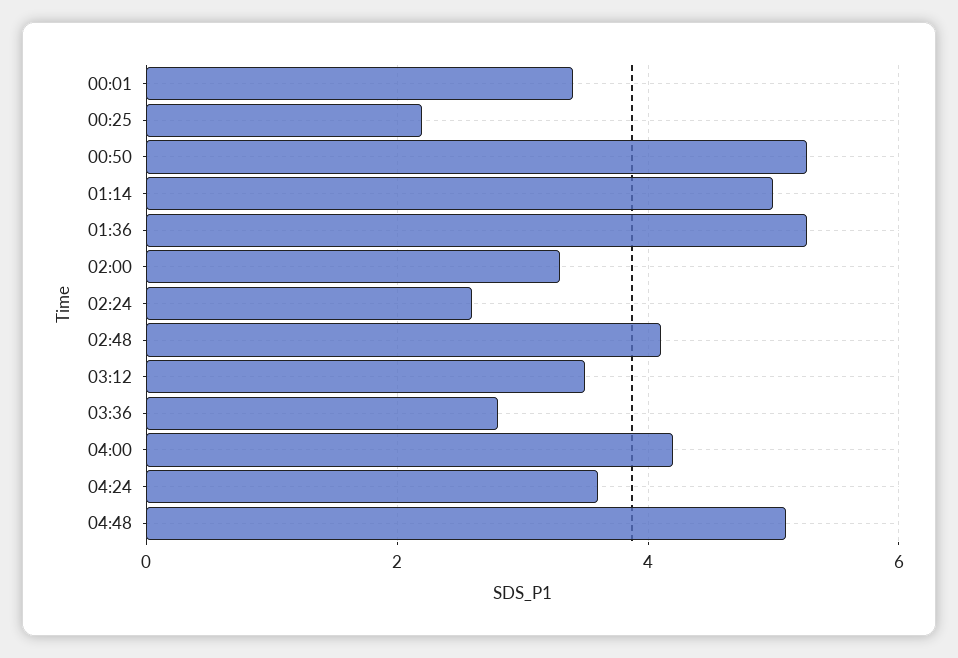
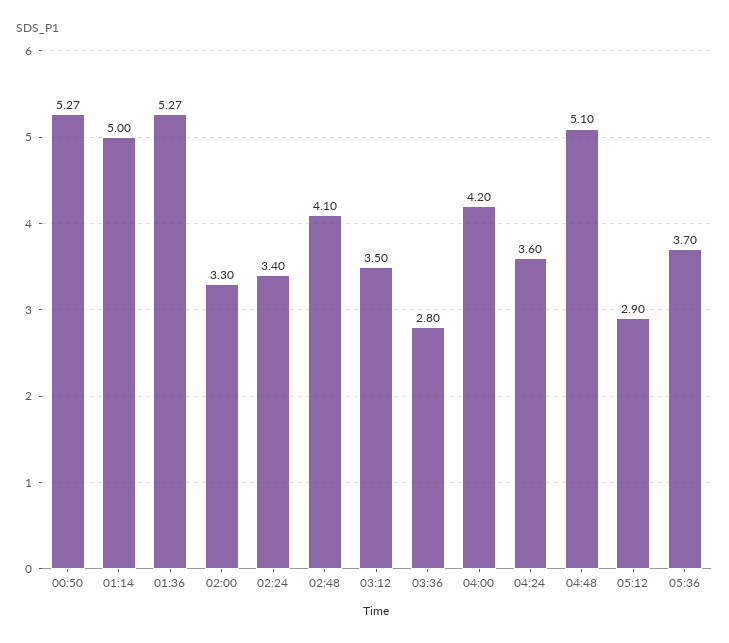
00:01: 3.4 -> none
00:25: 2.2 -> none
02:24: 2.6 -> 3.4
05:12: none -> 2.9
05:36: none -> 3.7

